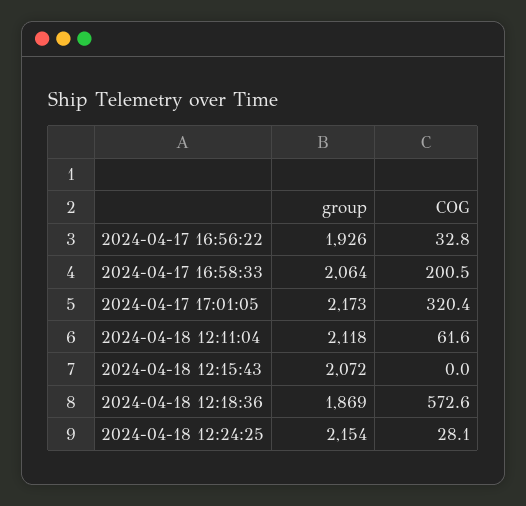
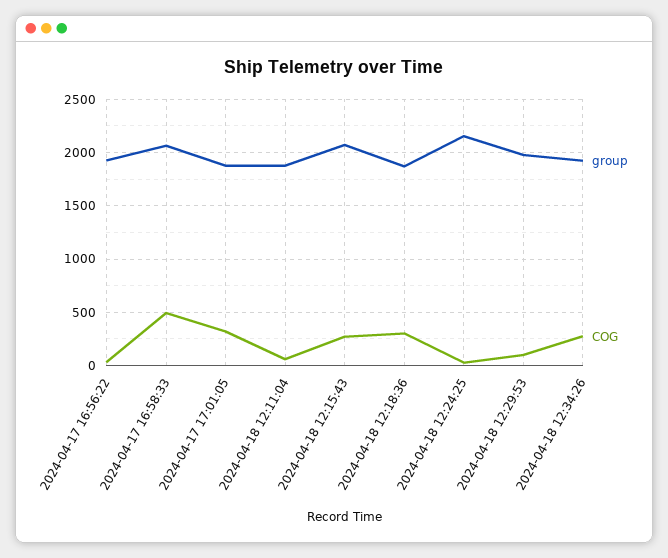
COG, 2024-04-17 16:58:33: 200.5 -> 500
group, 2024-04-17 17:01:05: 2173 -> 1900
group, 2024-04-18 12:11:04: 2118 -> 1900
COG, 2024-04-18 12:15:43: 0 -> 300
COG, 2024-04-18 12:18:36: 572.6 -> 300
group, 2024-04-18 12:29:53: none -> 2000
COG, 2024-04-18 12:29:53: none -> 100
group, 2024-04-18 12:34:26: none -> 1900
COG, 2024-04-18 12:34:26: none -> 300

